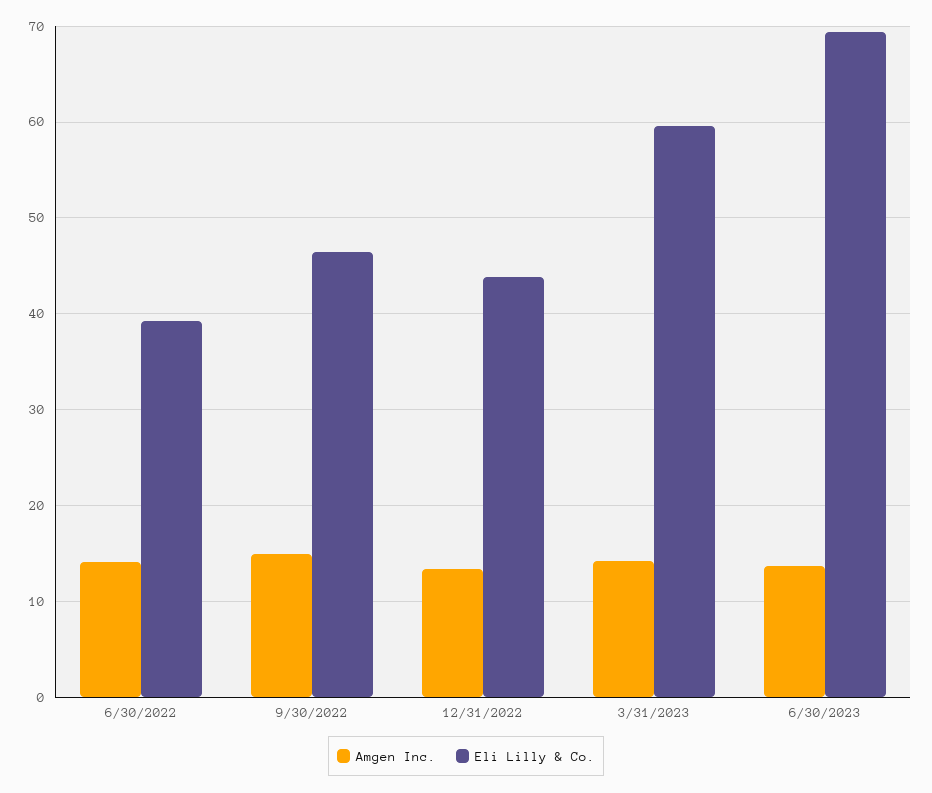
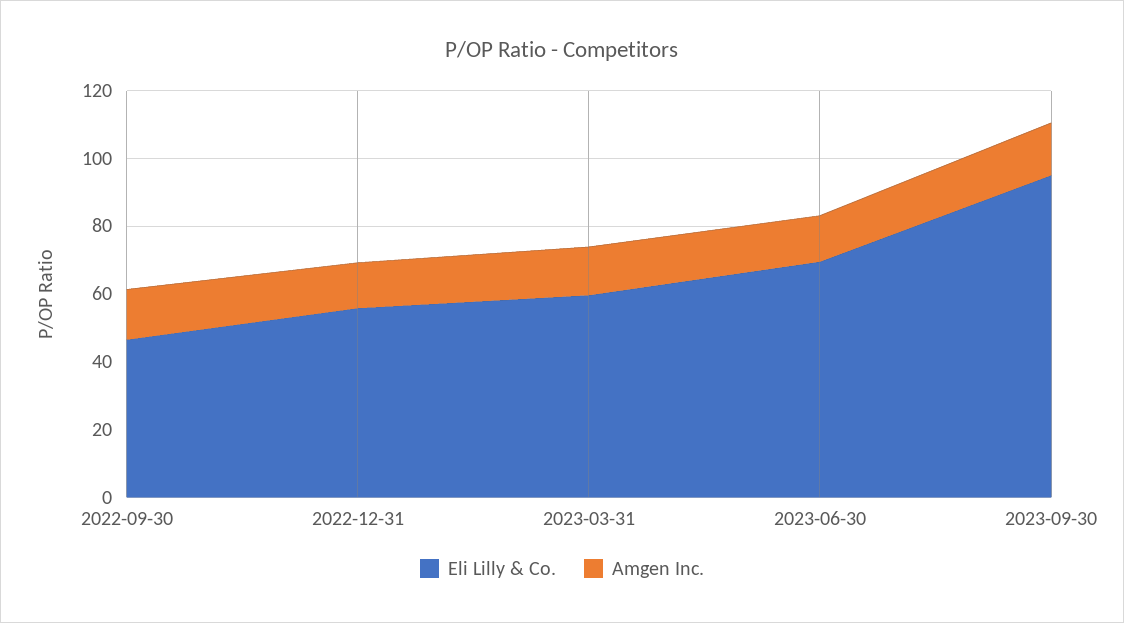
Amgen Inc., 6/30/2022: 14 -> none
Eli Lilly & Co., 6/30/2022: 39 -> none
Eli Lilly & Co., 12/31/2022: 44 -> 55
Eli Lilly & Co., 2023-09-30: none -> 95
Amgen Inc., 2023-09-30: none -> 15

